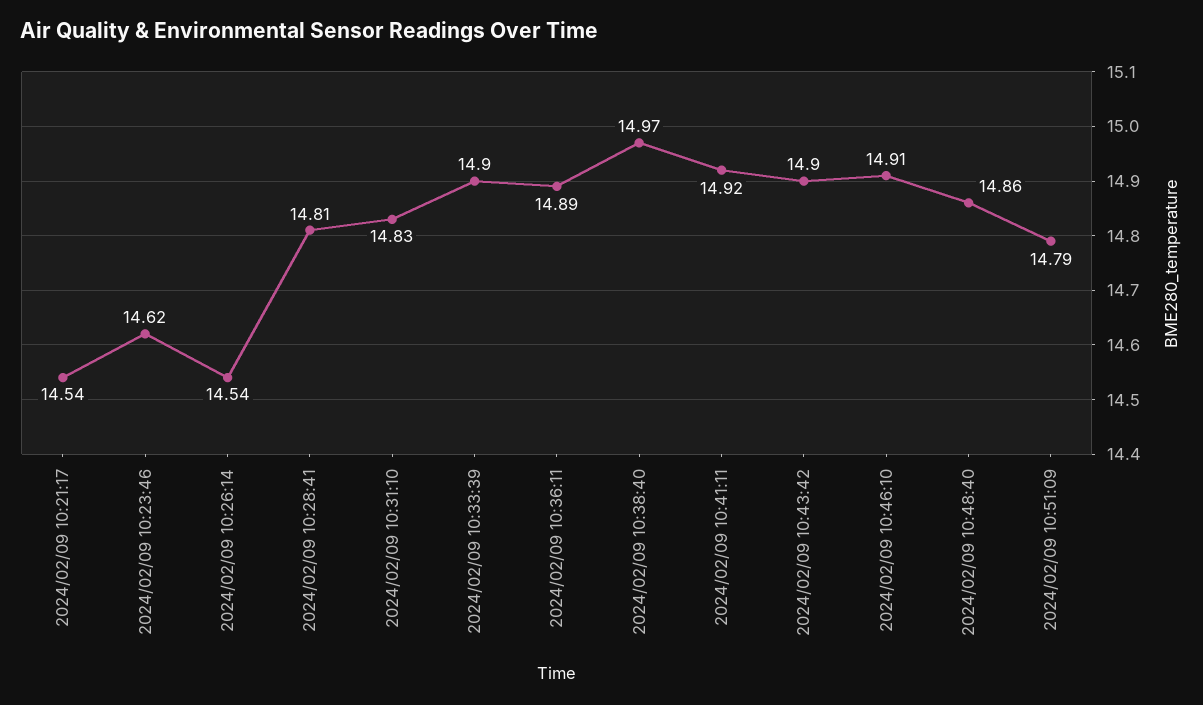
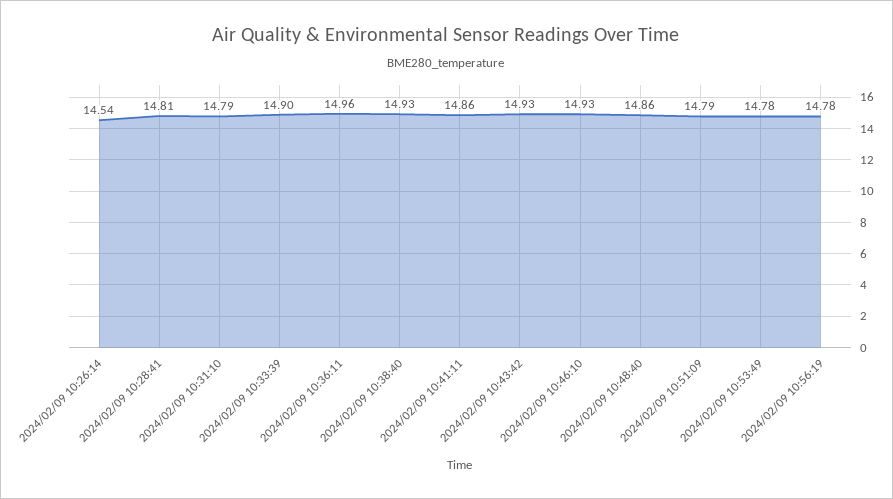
2024/02/09 10:21:17: 14.54 -> none
2024/02/09 10:23:46: 14.62 -> none
2024/02/09 10:31:10: 14.83 -> 14.79
2024/02/09 10:36:11: 14.89 -> 14.96
2024/02/09 10:38:40: 14.97 -> 14.93
2024/02/09 10:41:11: 14.92 -> 14.86
2024/02/09 10:43:42: 14.9 -> 14.93
2024/02/09 10:46:10: 14.91 -> 14.93
2024/02/09 10:53:49: none -> 14.78
2024/02/09 10:56:19: none -> 14.78

